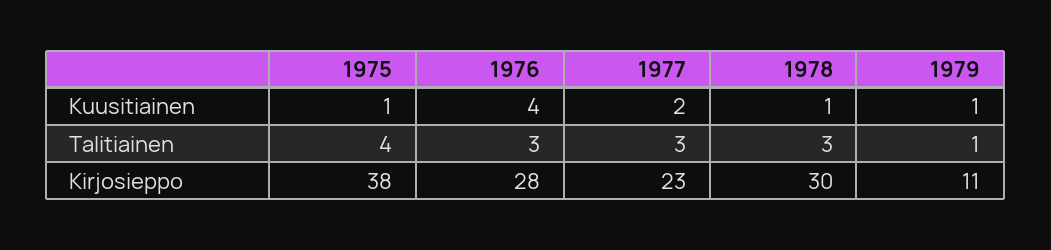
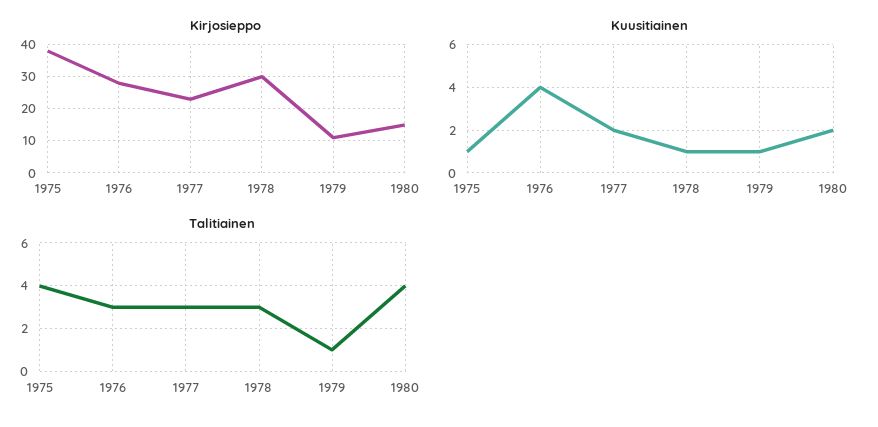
Kirjosieppo, 1980: none -> 15
Kuusitiainen, 1980: none -> 2
Talitiainen, 1980: none -> 4

